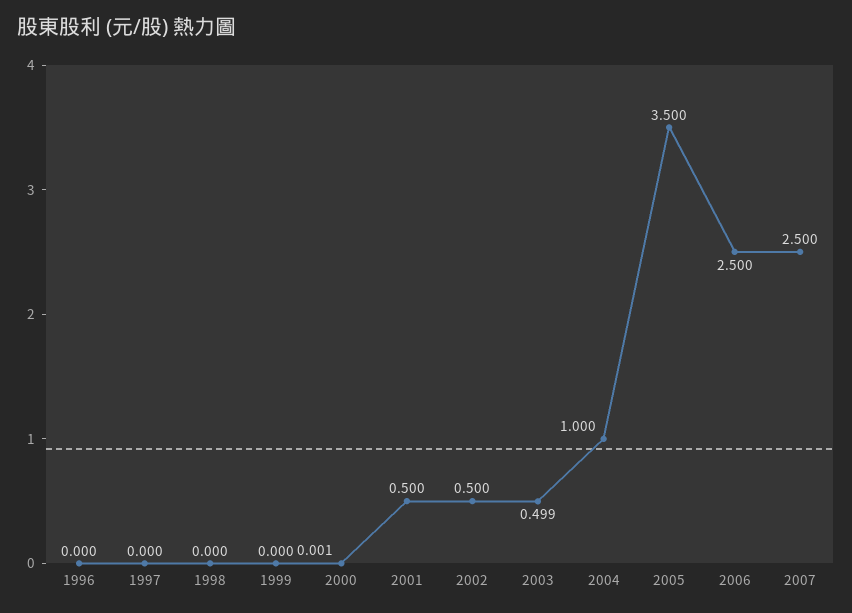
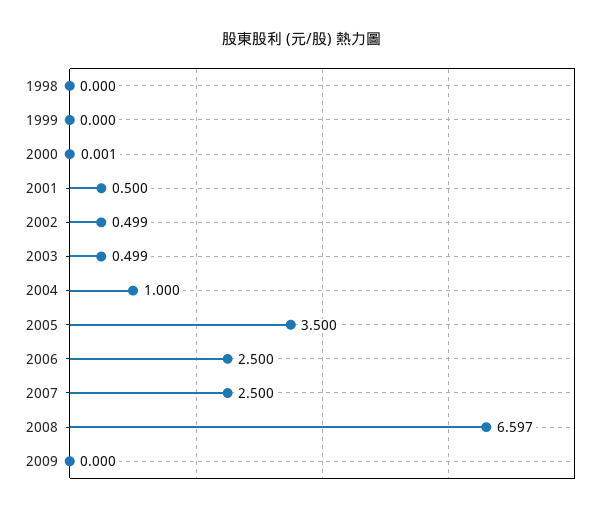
1996: 0 -> none
1997: 0 -> none
2002: 0.5 -> 0.499
2008: none -> 6.597
2009: none -> 0

